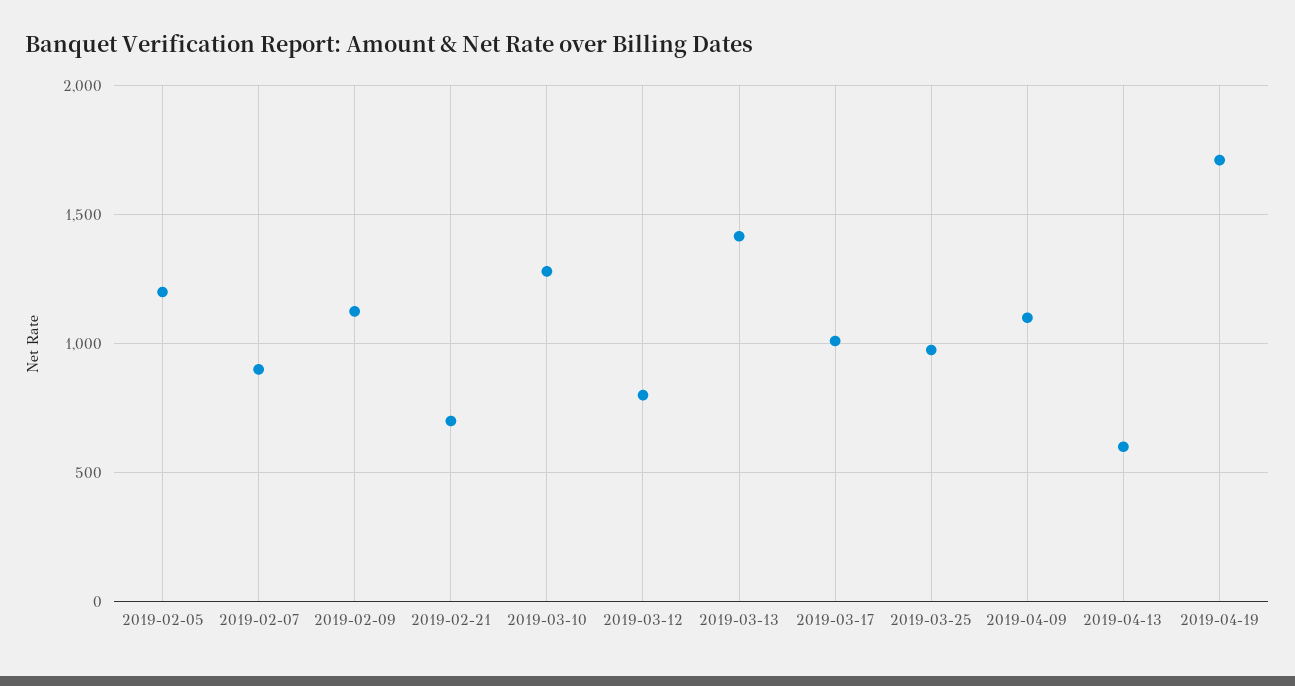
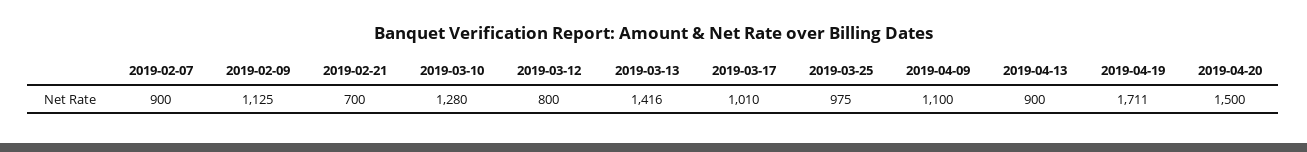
2019-02-05: 1200 -> none
2019-04-13: 600 -> 900
2019-04-20: none -> 1500

